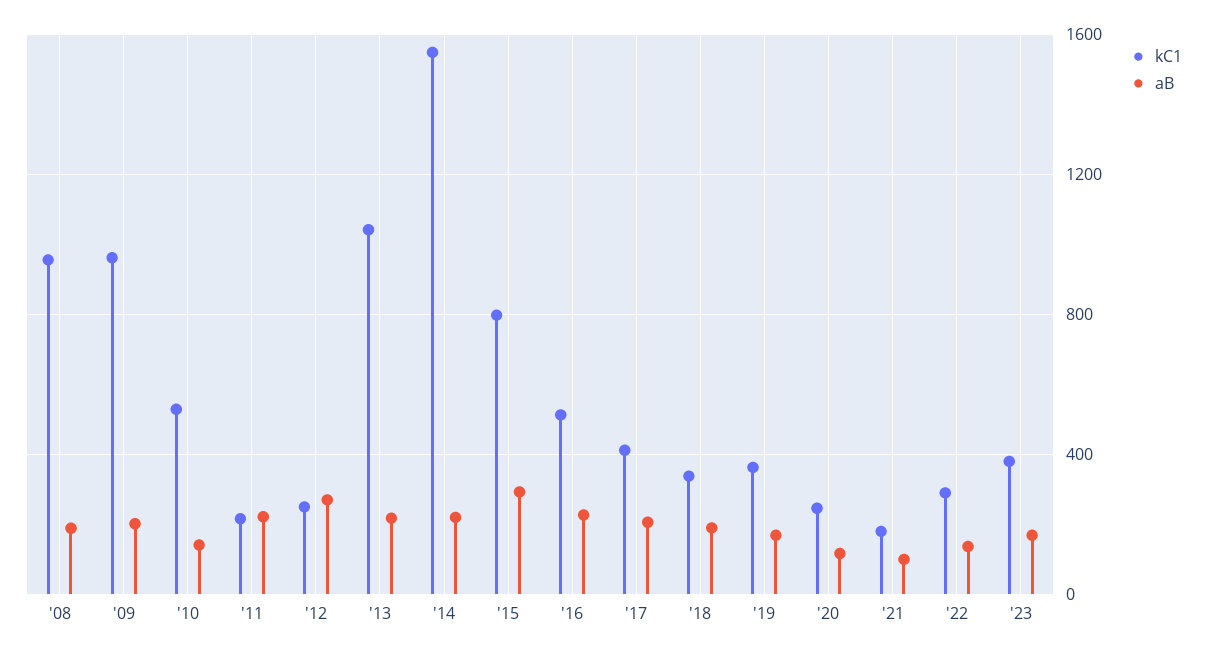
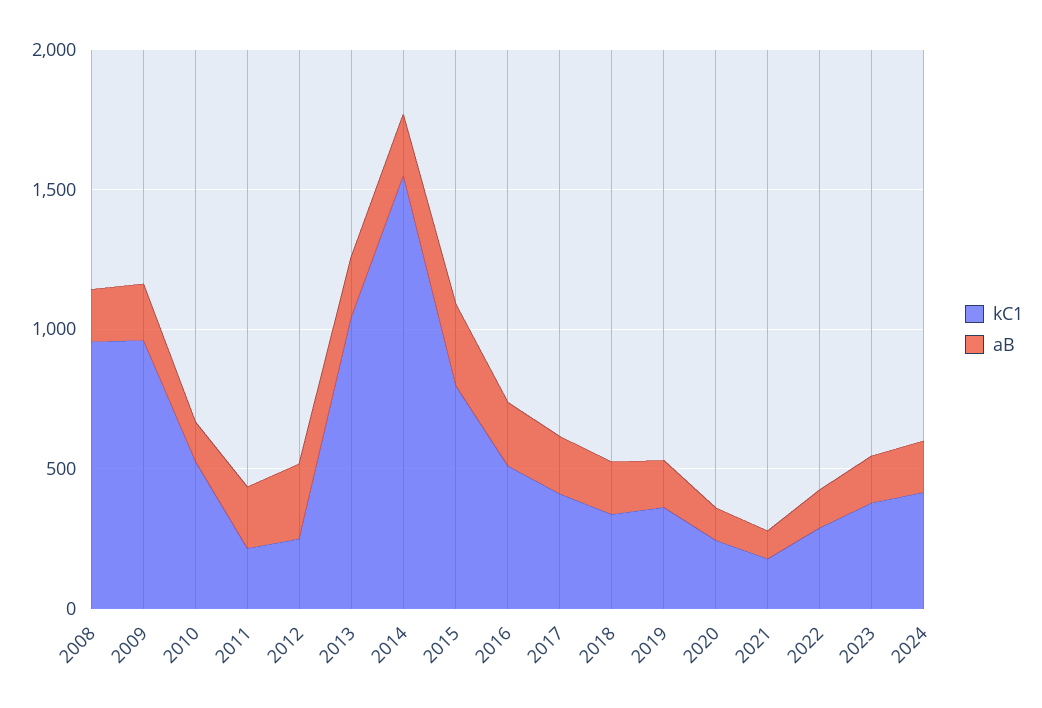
kC1, 2024: none -> 400
aB, 2024: none -> 200

